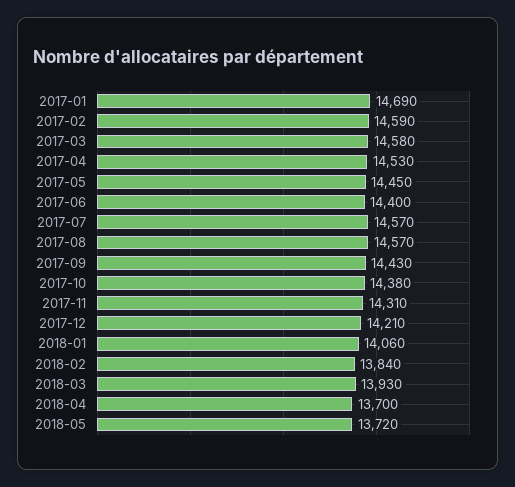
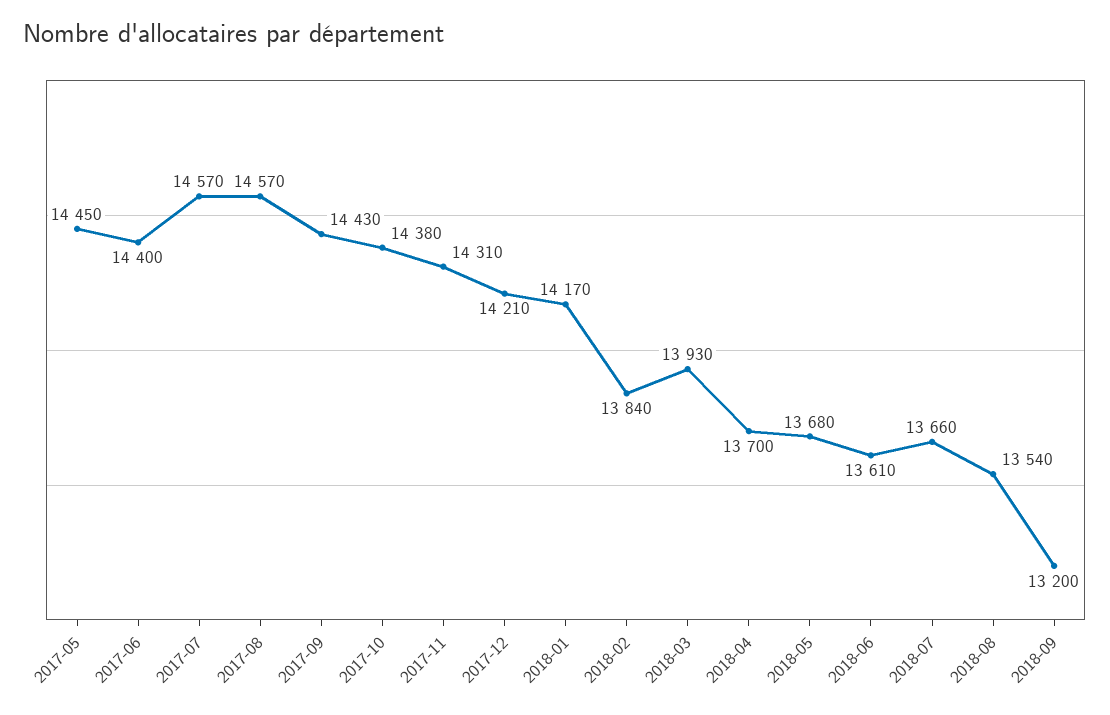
2017-01: 14690 -> none
2017-02: 14590 -> none
2017-03: 14580 -> none
2017-04: 14530 -> none
2018-01: 14060 -> 14170
2018-05: 13720 -> 13680
2018-06: none -> 13610
2018-07: none -> 13660
2018-08: none -> 13540
2018-09: none -> 13200

